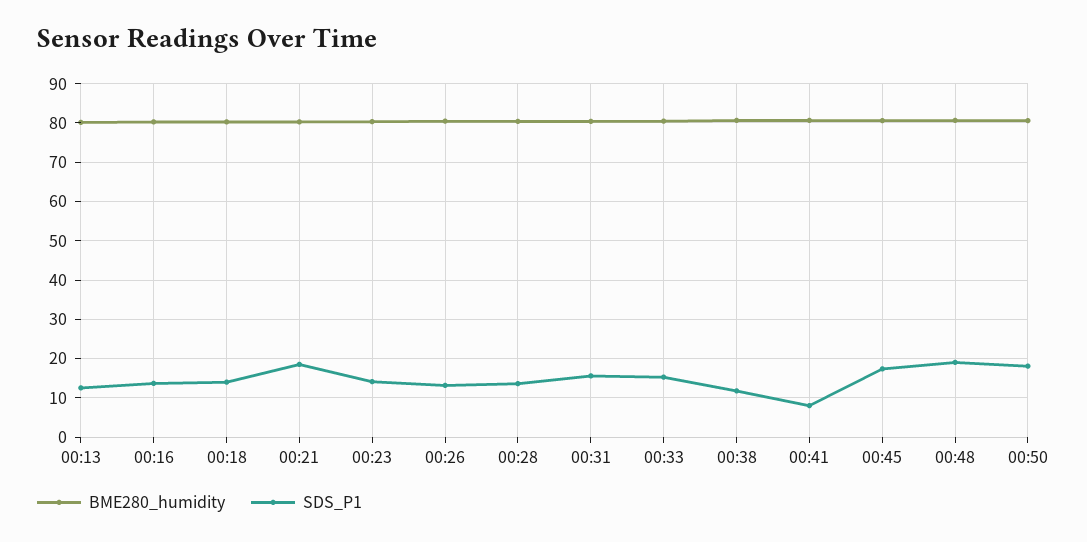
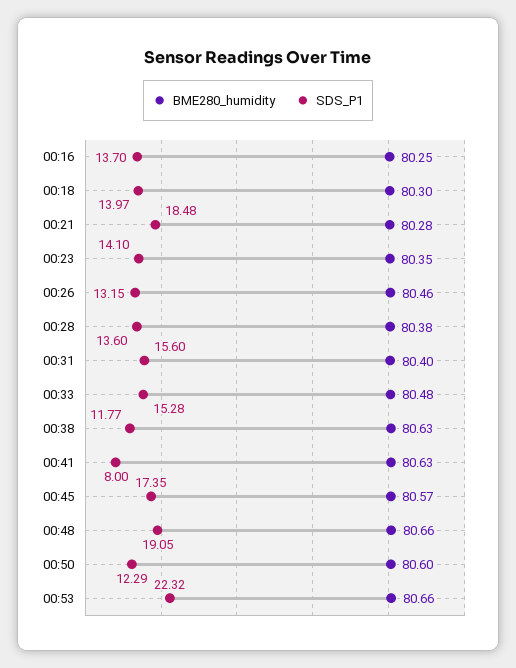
BME280_humidity, 00:13: 80 -> none
SDS_P1, 00:13: 12 -> none
SDS_P1, 00:50: 18 -> 12.29
BME280_humidity, 00:53: none -> 80.66
SDS_P1, 00:53: none -> 22.32

